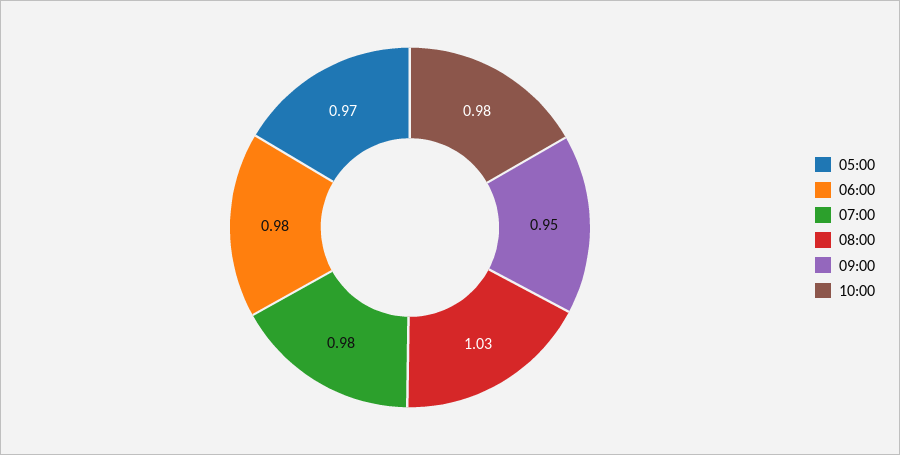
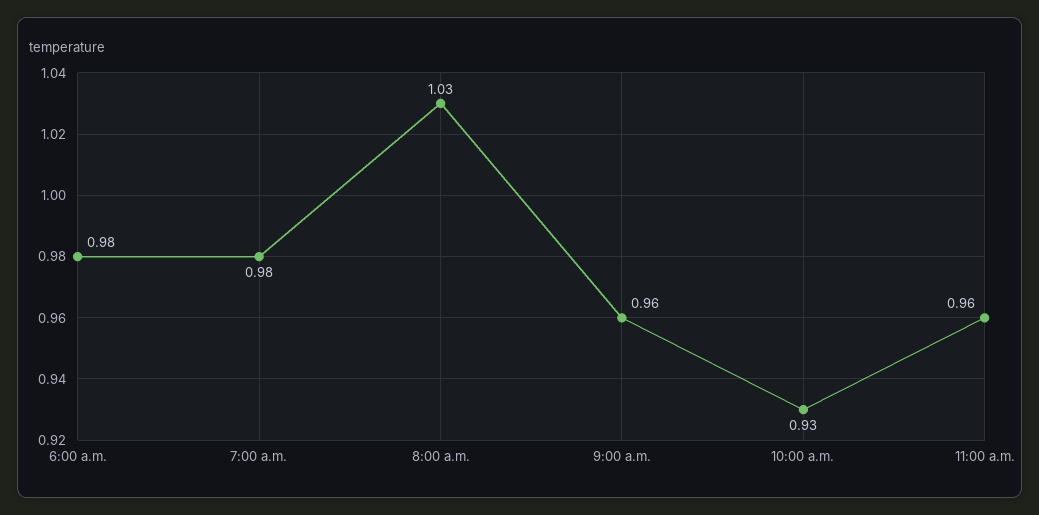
05:00: 0.97 -> none
09:00: 0.95 -> 0.96
10:00: 0.98 -> 0.93
11:00 a.m.: none -> 0.96

